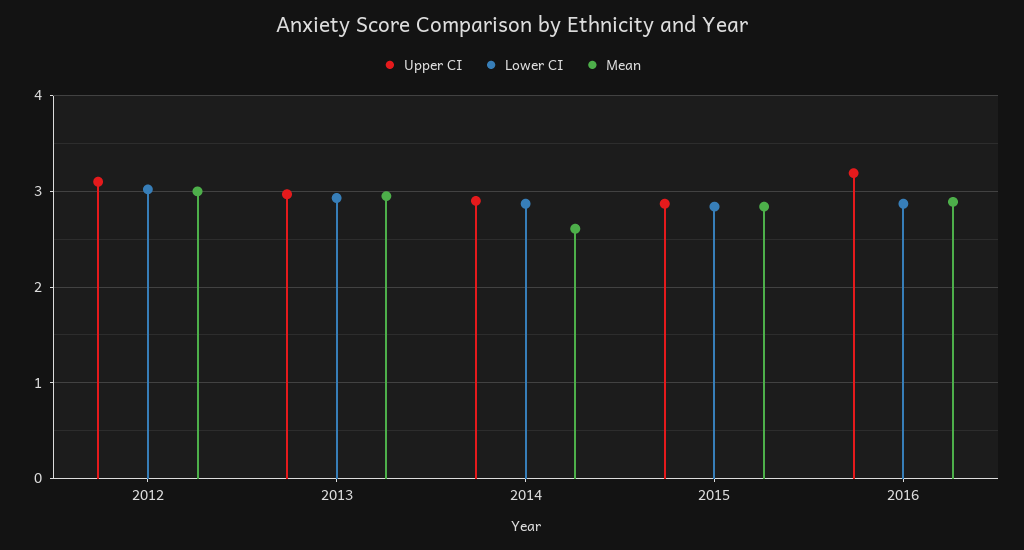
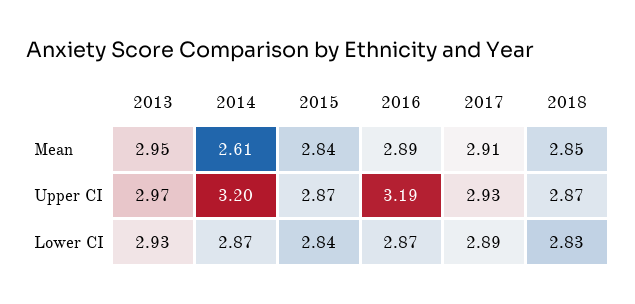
Upper CI, 2012: 3.1 -> none
Lower CI, 2012: 3 -> none
Mean, 2012: 3 -> none
Upper CI, 2014: 2.9 -> 3.2
Mean, 2017: none -> 2.91
Mean, 2018: none -> 2.85
Upper CI, 2017: none -> 2.93
Upper CI, 2018: none -> 2.87
Lower CI, 2017: none -> 2.89
Lower CI, 2018: none -> 2.83

